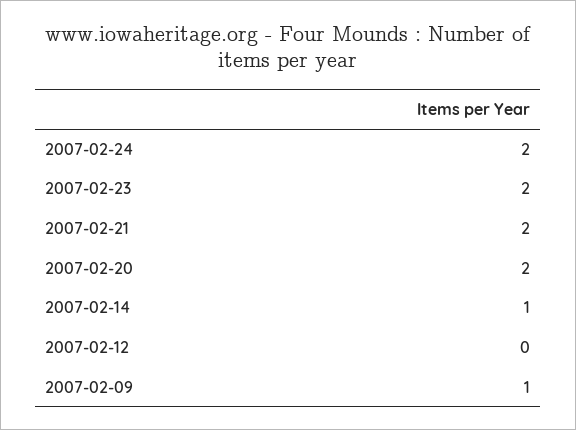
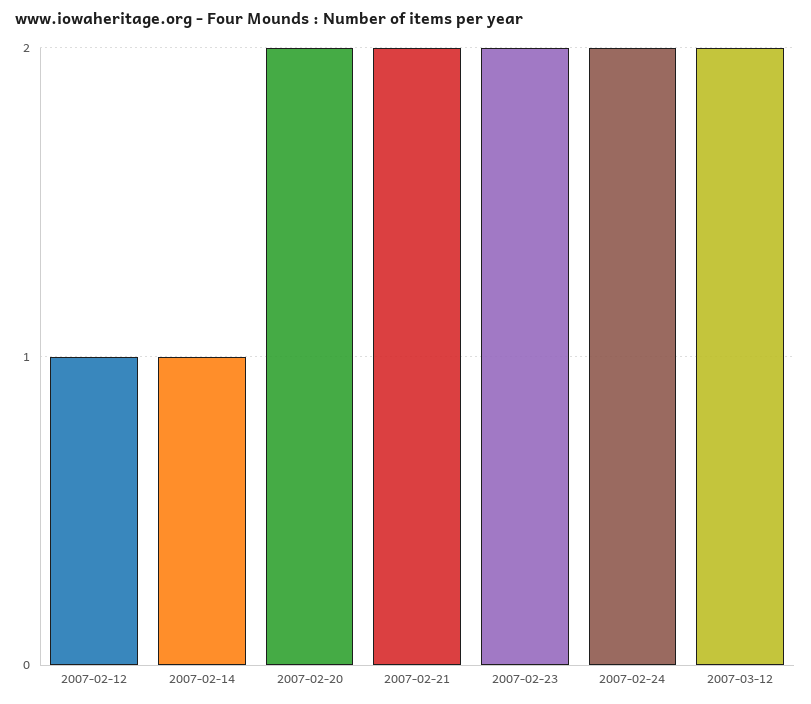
2007-02-12: 0 -> 1
2007-02-09: 1 -> none
2007-03-12: none -> 2

